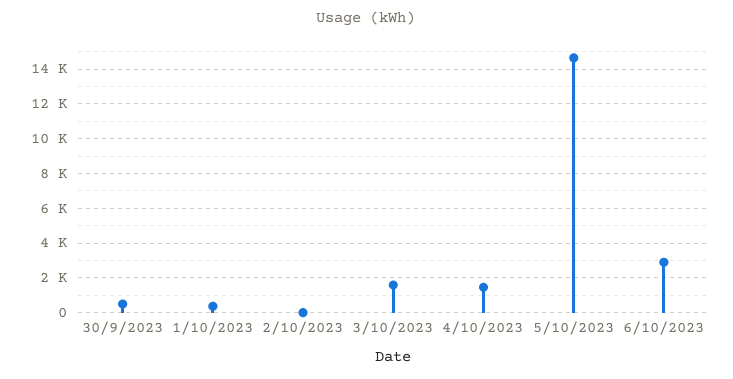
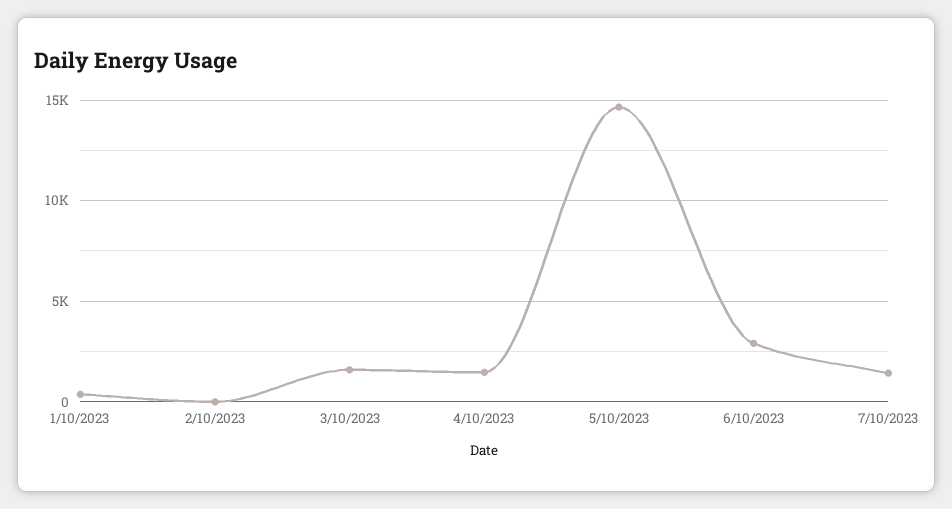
30/9/2023: 500 -> none
7/10/2023: none -> 1500

